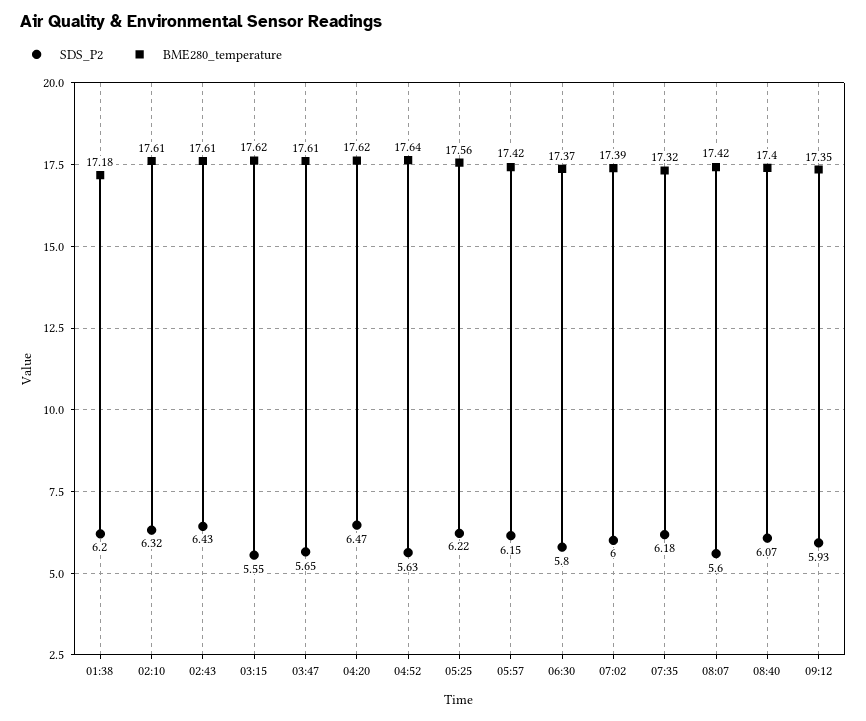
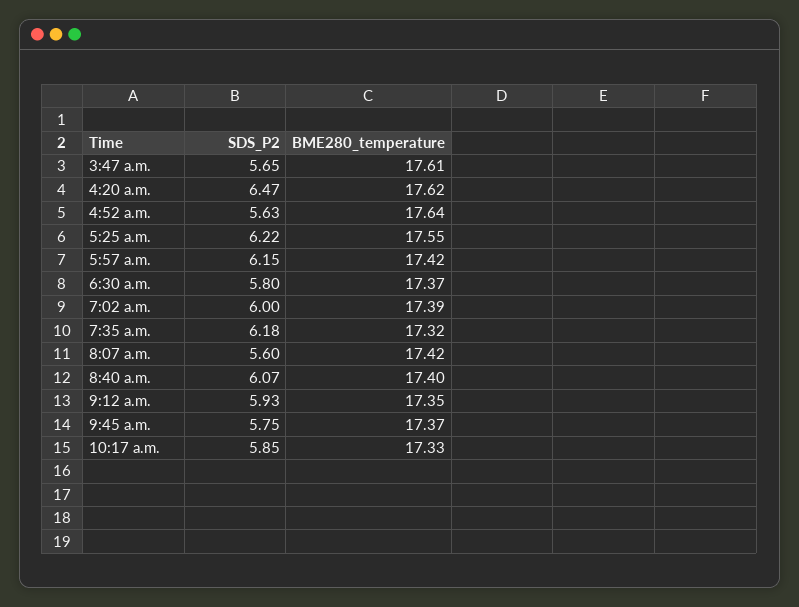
SDS_P2, 01:38: 6.2 -> none
BME280_temperature, 01:38: 17.18 -> none
SDS_P2, 02:10: 6.32 -> none
BME280_temperature, 02:10: 17.61 -> none
SDS_P2, 02:43: 6.43 -> none
BME280_temperature, 02:43: 17.61 -> none
SDS_P2, 03:15: 5.55 -> none
BME280_temperature, 03:15: 17.62 -> none
BME280_temperature, 05:25: 17.56 -> 17.55
SDS_P2, 9:45 a.m.: none -> 5.75
BME280_temperature, 9:45 a.m.: none -> 17.37
SDS_P2, 10:17 a.m.: none -> 5.85
BME280_temperature, 10:17 a.m.: none -> 17.33

